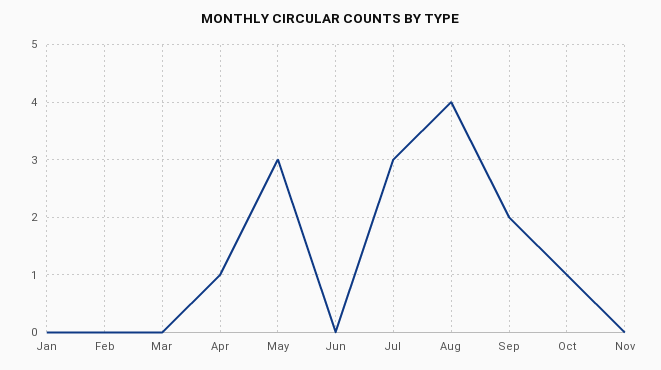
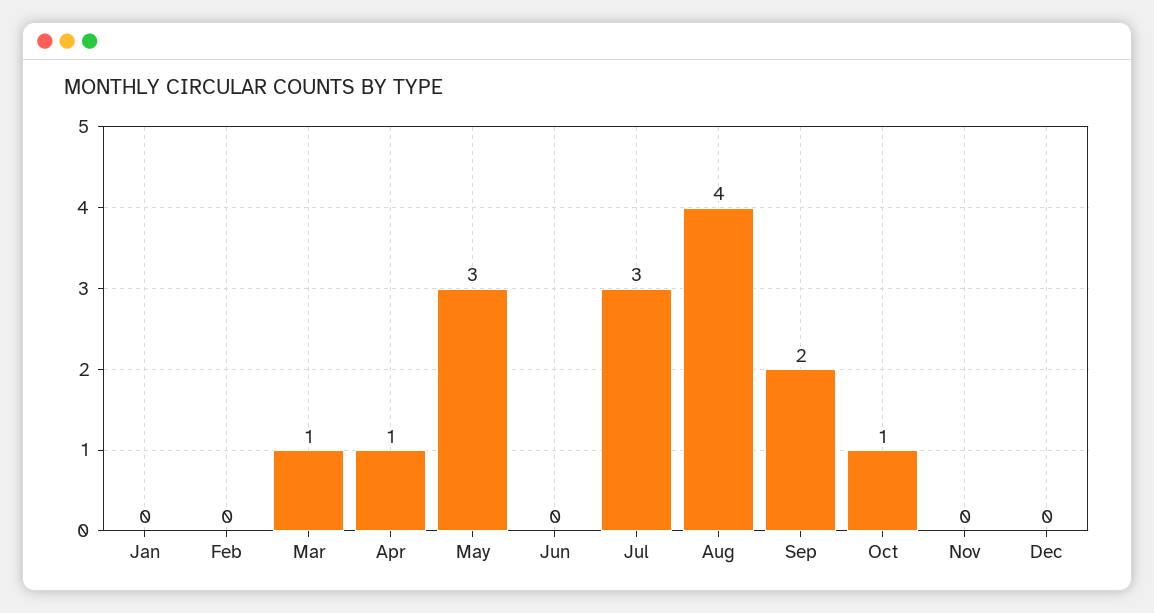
Mar: 0 -> 1
Dec: none -> 0

